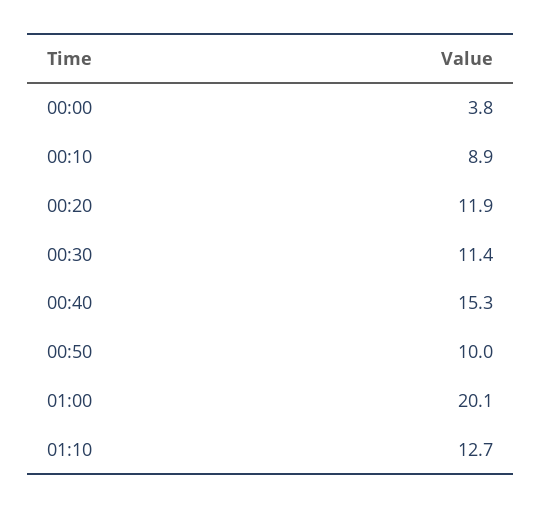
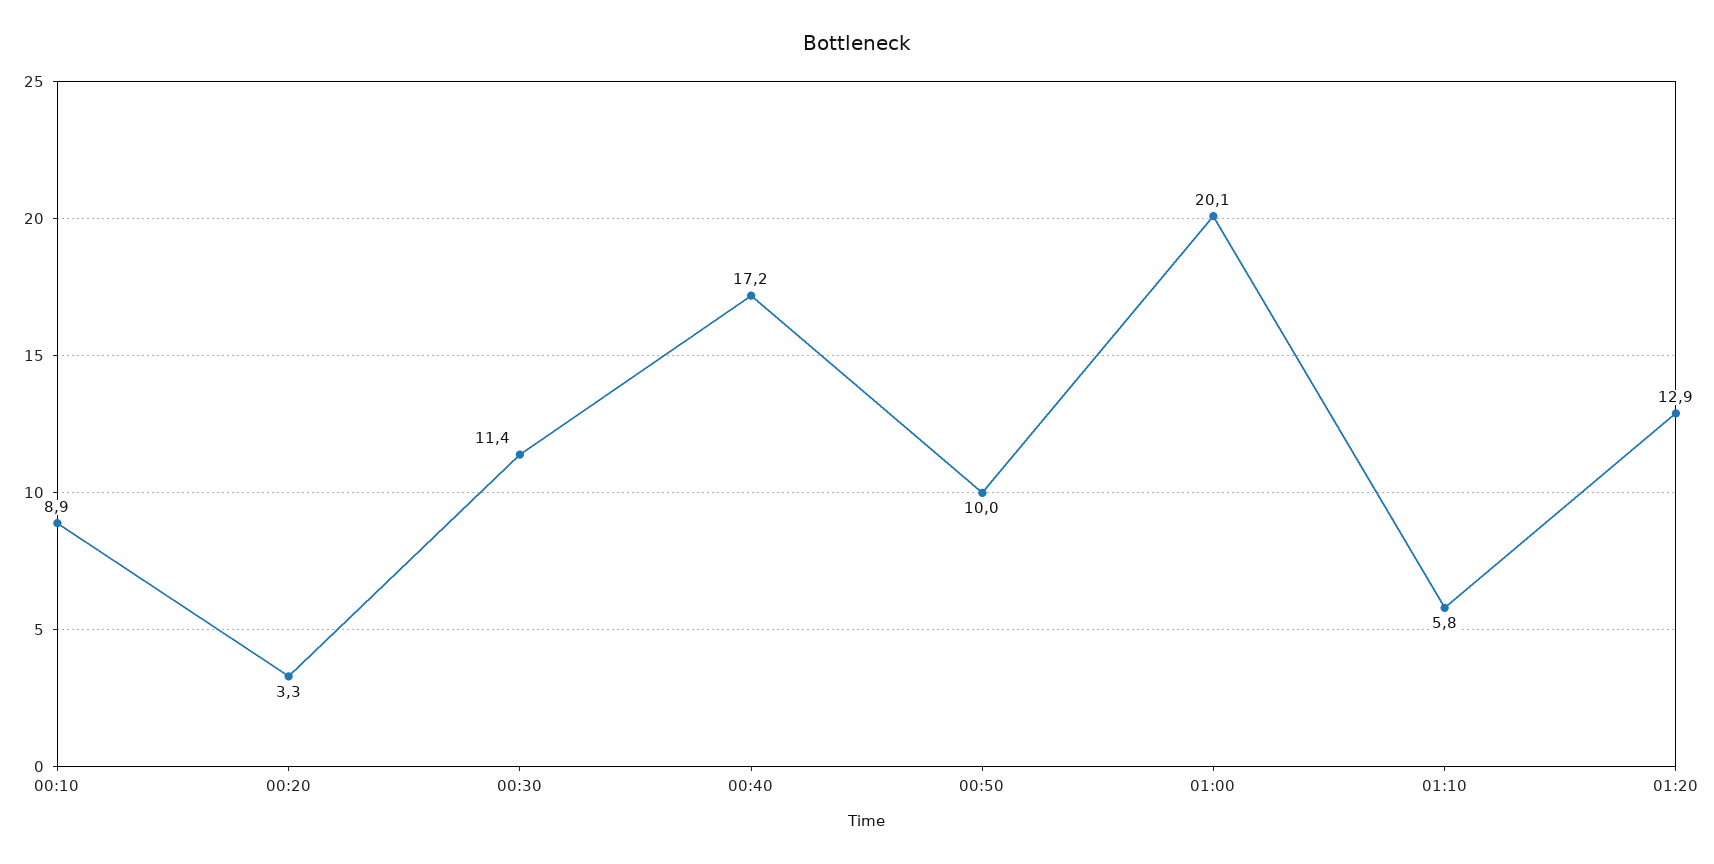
00:00: 3.8 -> none
00:20: 11.9 -> 3.3
00:40: 15.3 -> 17.2
01:10: 12.7 -> 5.8
01:20: none -> 12.9

